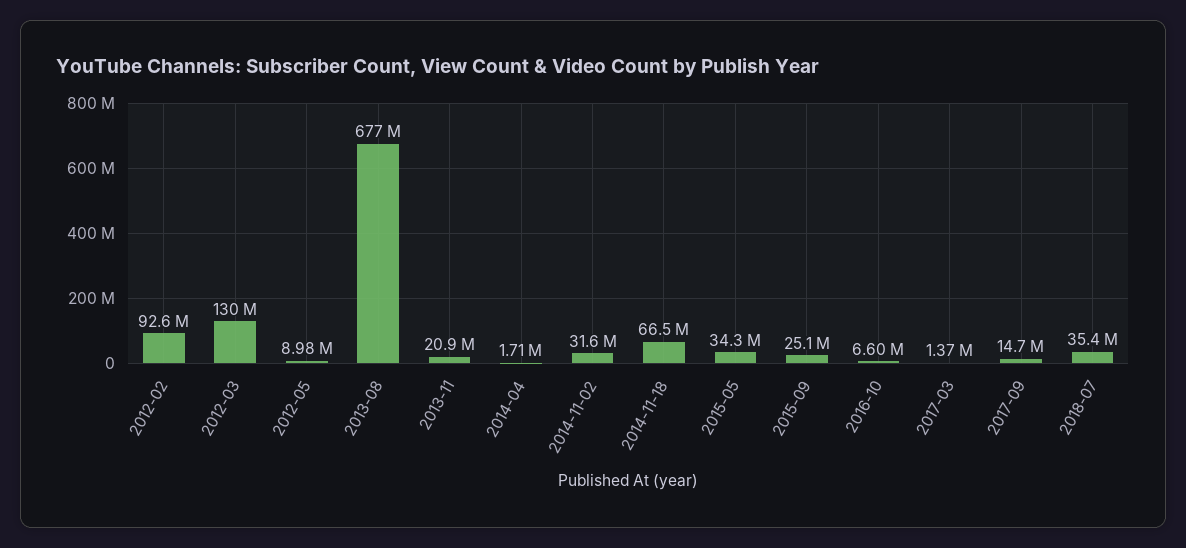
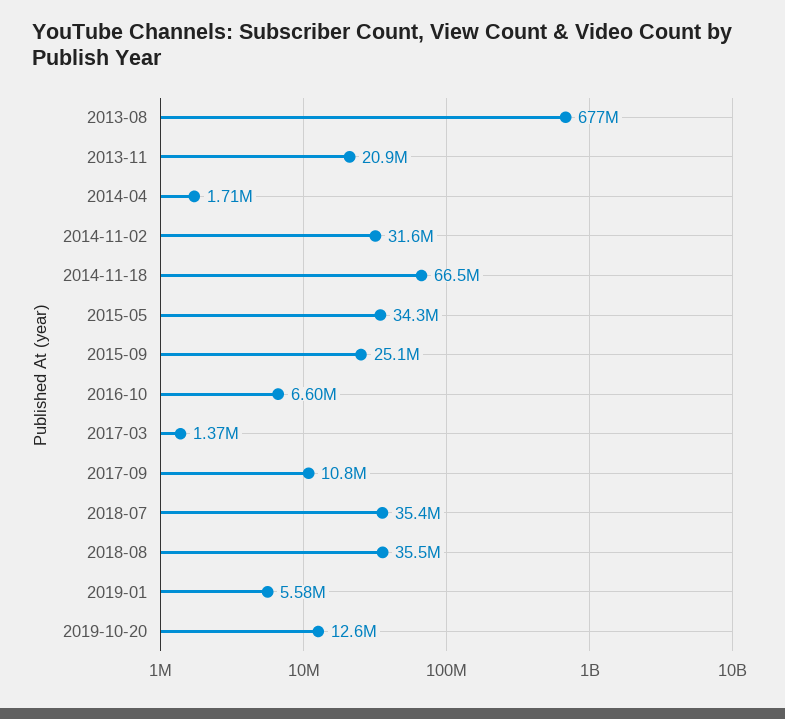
2012-02: 92600000 -> none
2012-03: 130000000 -> none
2012-05: 8980000 -> none
2017-09: 14700000 -> 10800000
2018-08: none -> 35500000
2019-01: none -> 5580000
2019-10-20: none -> 12600000

